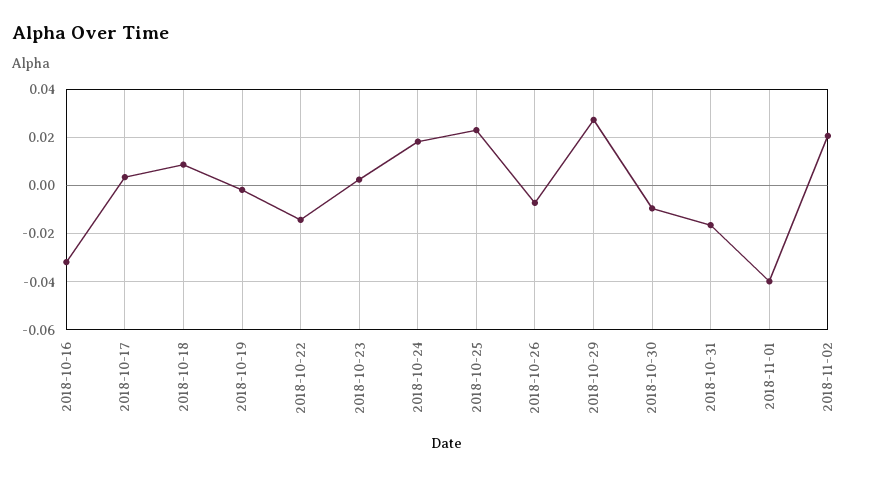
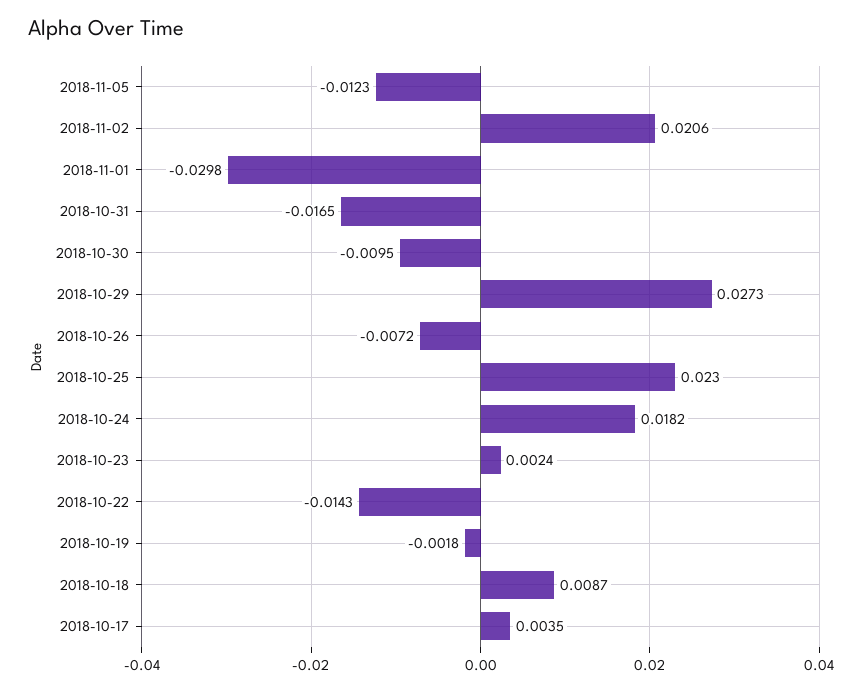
2018-10-16: -0.0325 -> none
2018-11-01: -0.04 -> -0.0298
2018-11-05: none -> -0.0123

